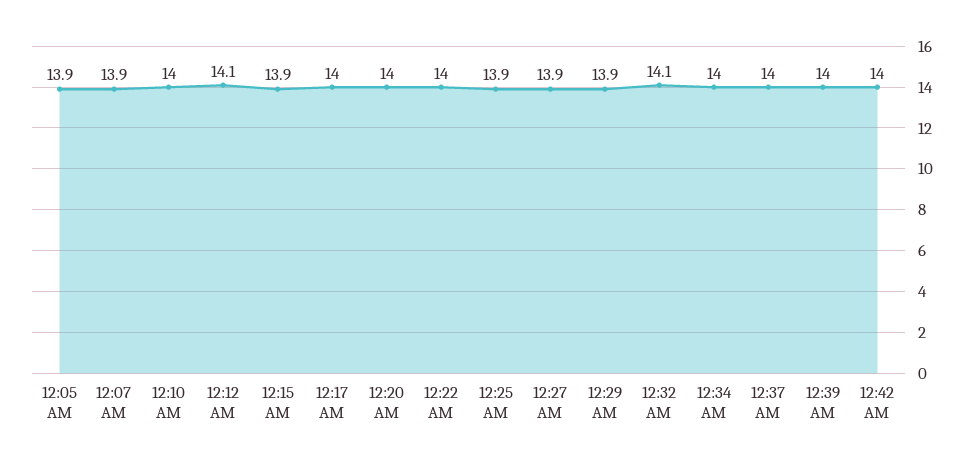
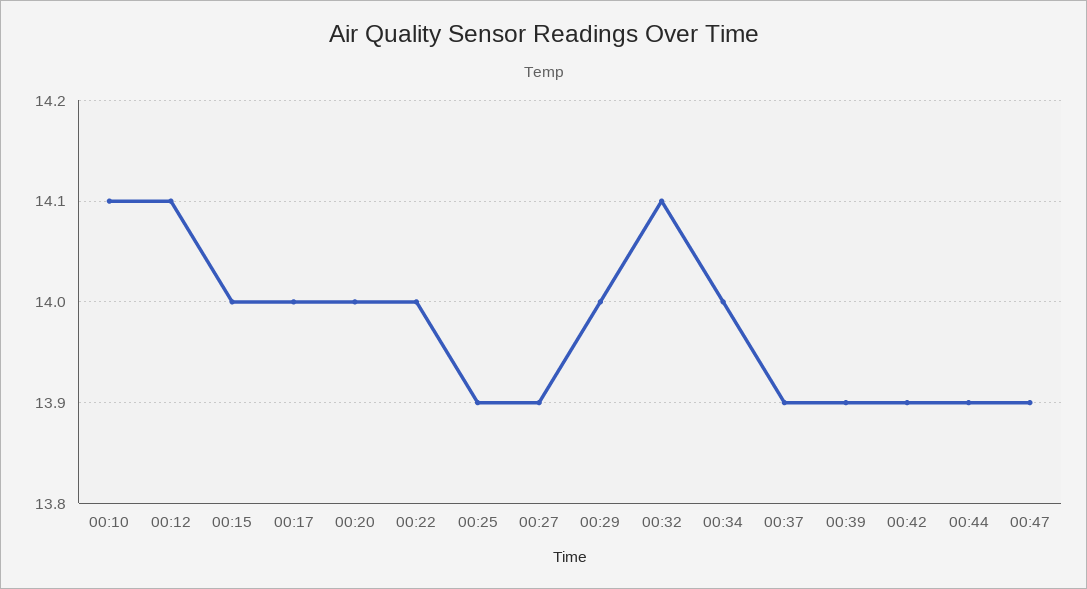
12:05 AM: 13.9 -> none
12:07 AM: 13.9 -> none
12:10 AM: 14 -> 14.1
12:15 AM: 13.9 -> 14
12:29 AM: 13.9 -> 14
12:37 AM: 14 -> 13.9
12:39 AM: 14 -> 13.9
12:42 AM: 14 -> 13.9
00:44: none -> 13.9
00:47: none -> 13.9

